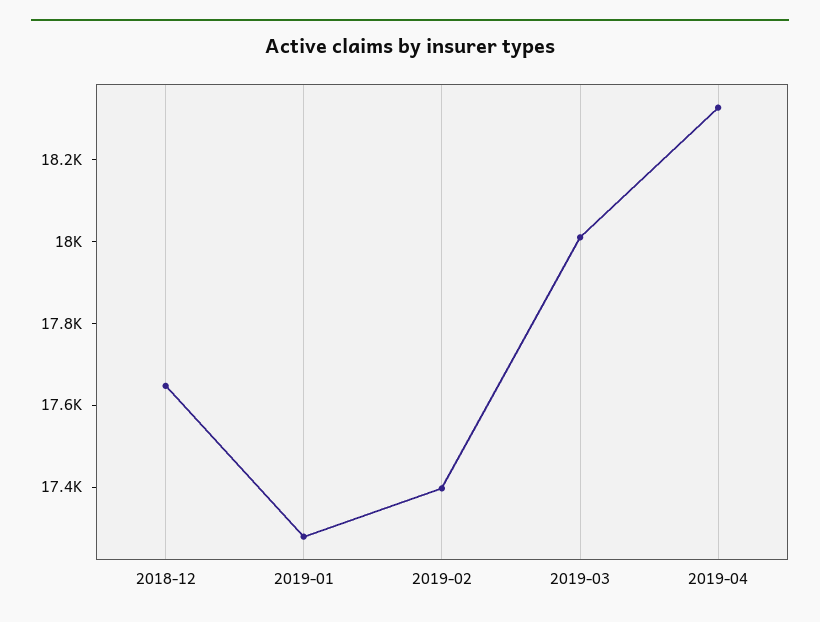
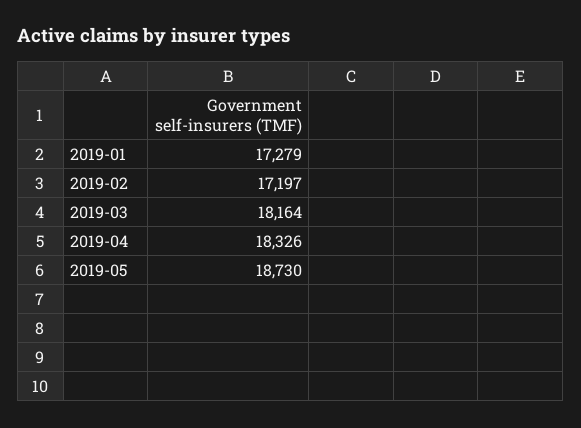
2018-12: 17650 -> none
2019-02: 17400 -> 17197
2019-03: 18000 -> 18164
2019-05: none -> 18730

